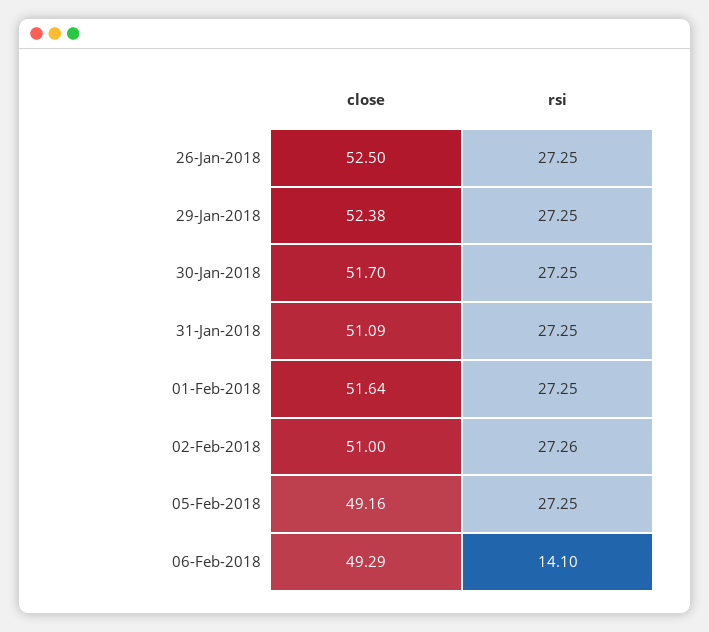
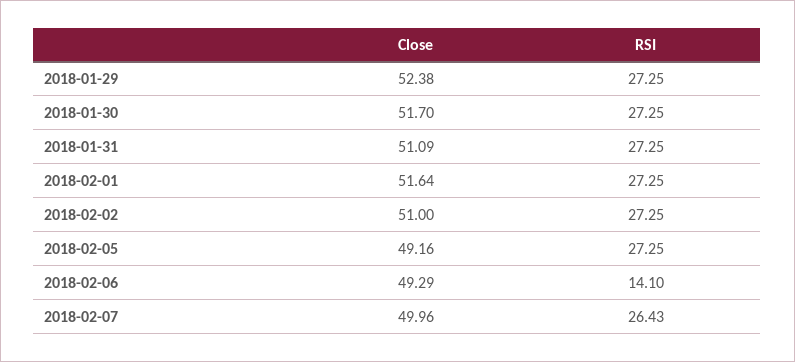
close, 26-Jan-2018: 52.5 -> none
rsi, 26-Jan-2018: 27.25 -> none
rsi, 02-Feb-2018: 27.26 -> 27.25
close, 2018-02-07: none -> 49.96
rsi, 2018-02-07: none -> 26.43

